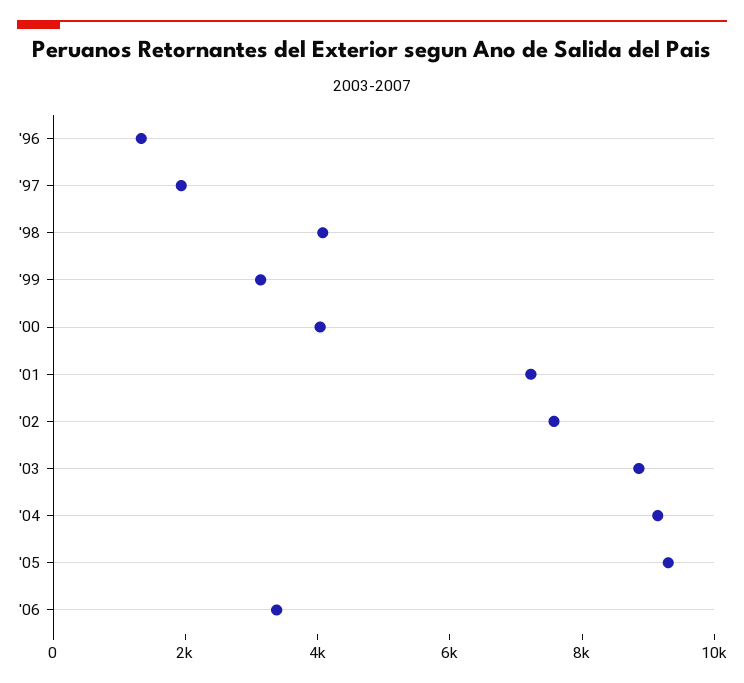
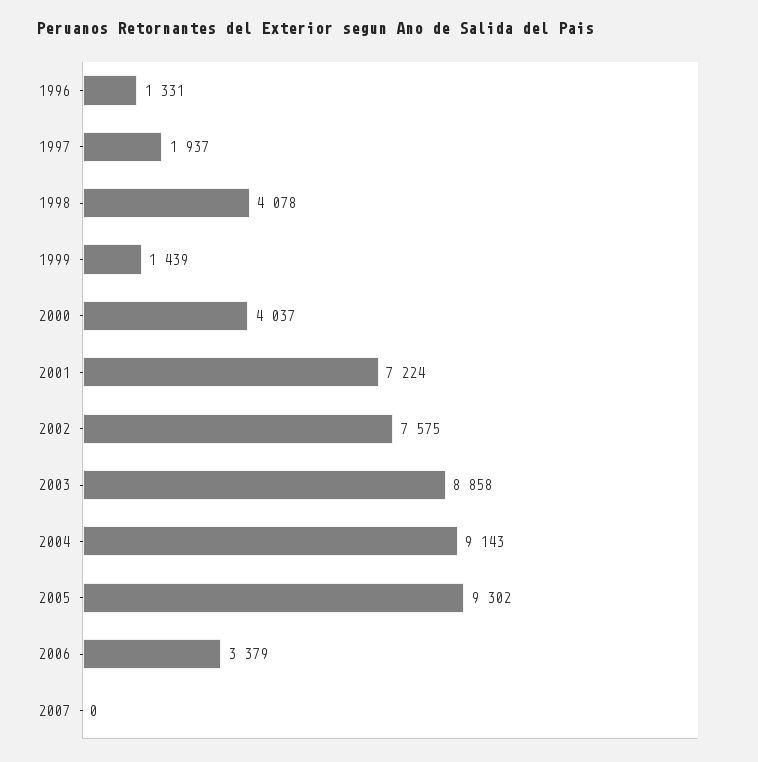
'99: 3000 -> 1439
2007: none -> 0

